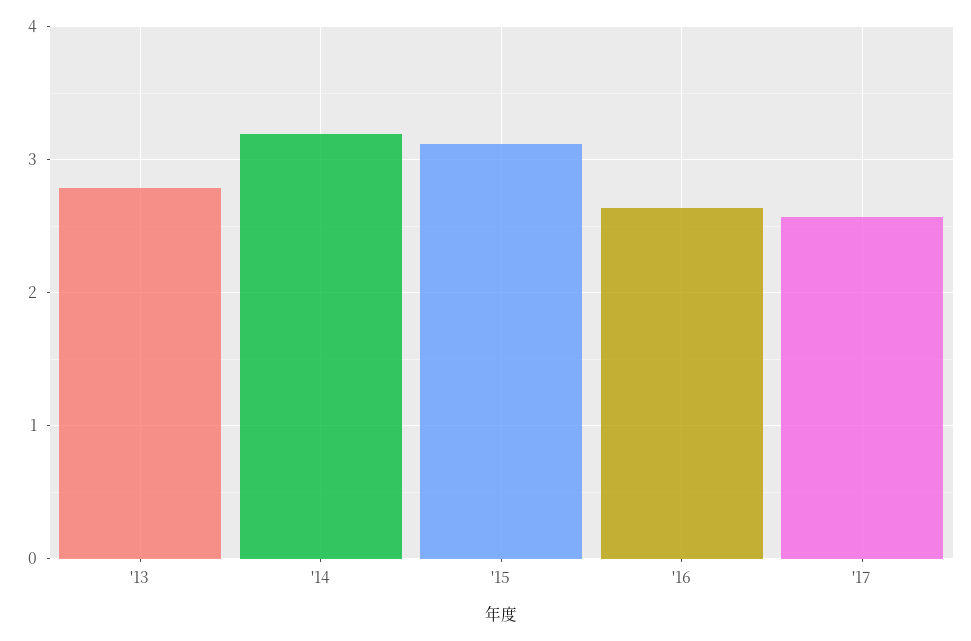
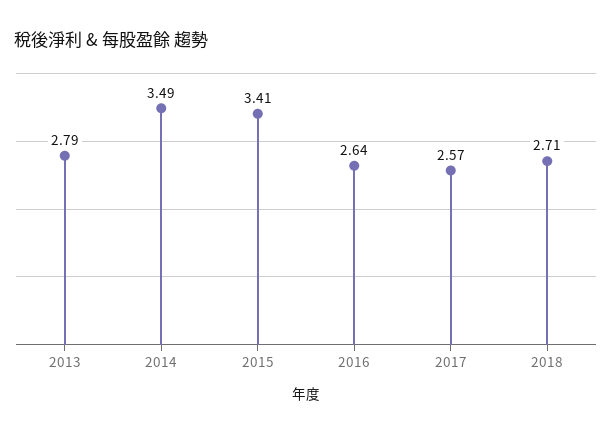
'14: 3.2 -> 3.49
'15: 3.1 -> 3.41
2018: none -> 2.71

